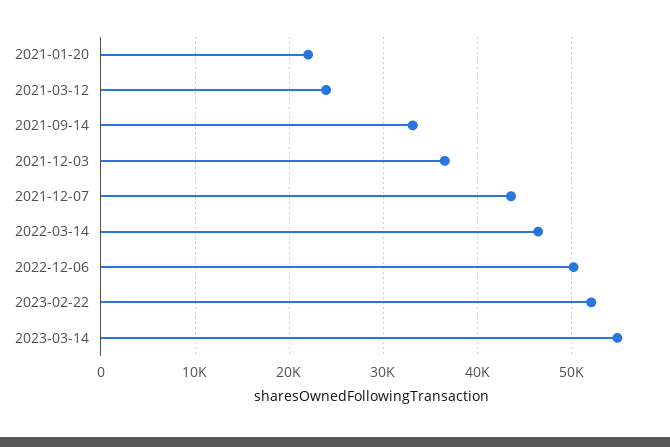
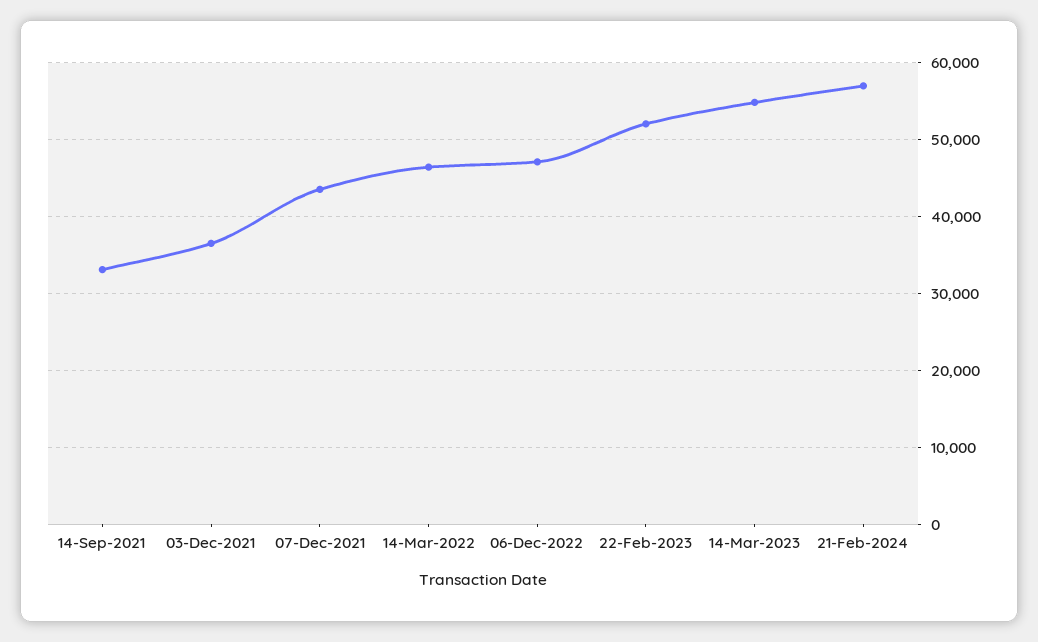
2021-01-20: 22000 -> none
2021-03-12: 24000 -> none
2022-12-06: 50000 -> 47000
21-Feb-2024: none -> 57000

